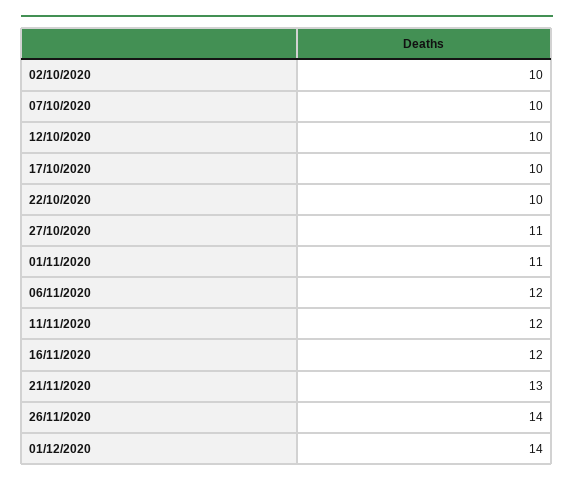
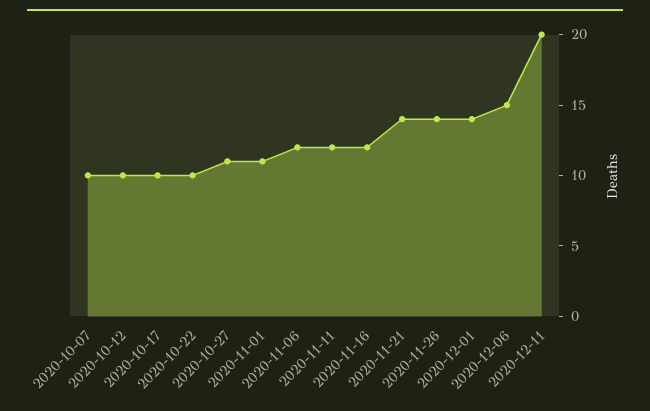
02/10/2020: 10 -> none
21/11/2020: 13 -> 14
2020-12-06: none -> 15
2020-12-11: none -> 20

